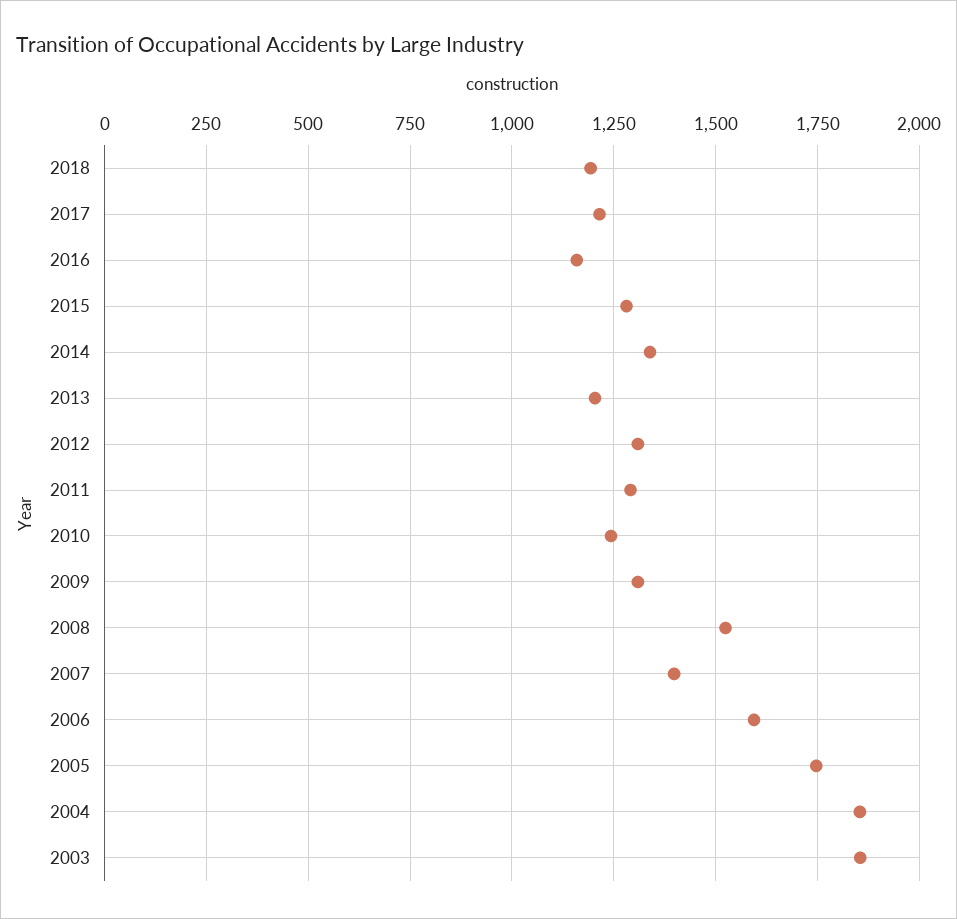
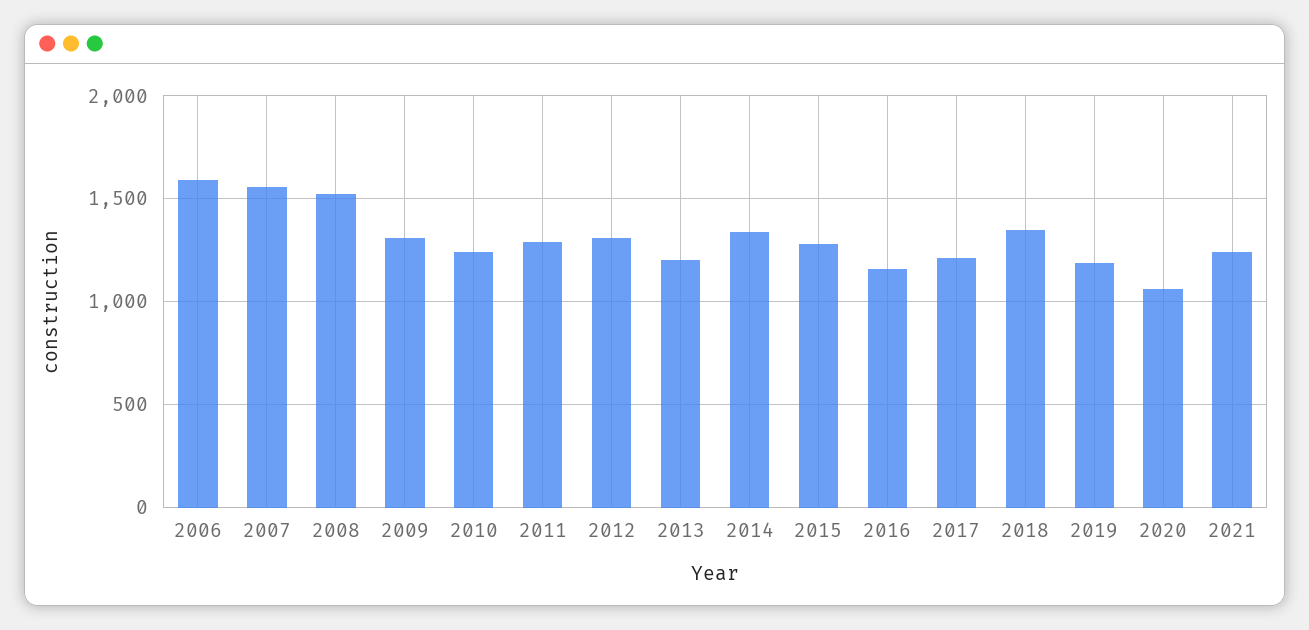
2018: 1200 -> 1350
2007: 1400 -> 1550
2005: 1750 -> none
2004: 1850 -> none
2003: 1850 -> none
2019: none -> 1200
2020: none -> 1050
2021: none -> 1250

